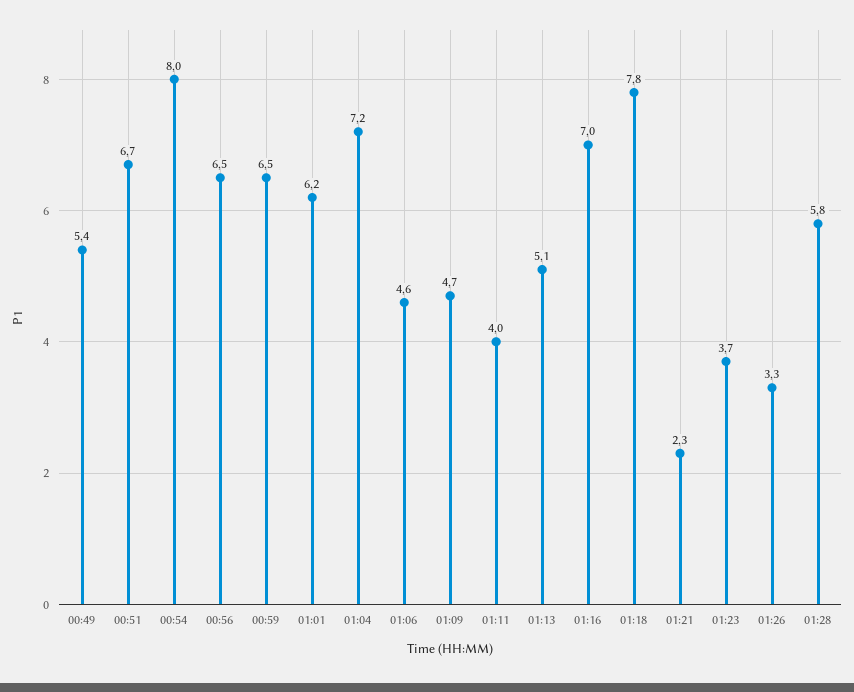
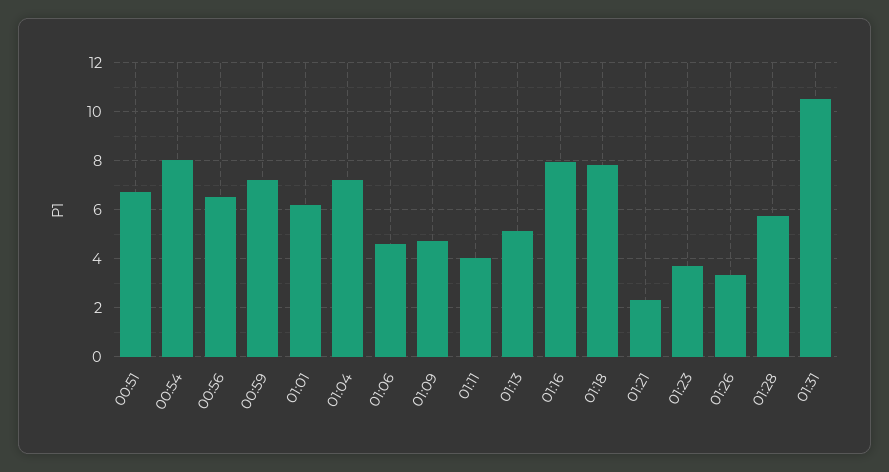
00:49: 5.4 -> none
00:59: 6.5 -> 7.25
01:16: 7 -> 8
01:31: none -> 10.5

